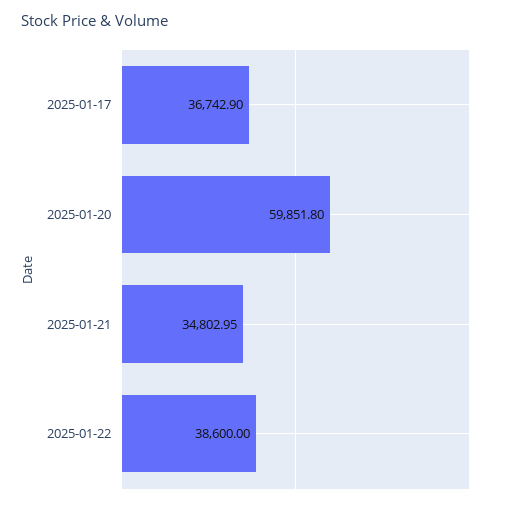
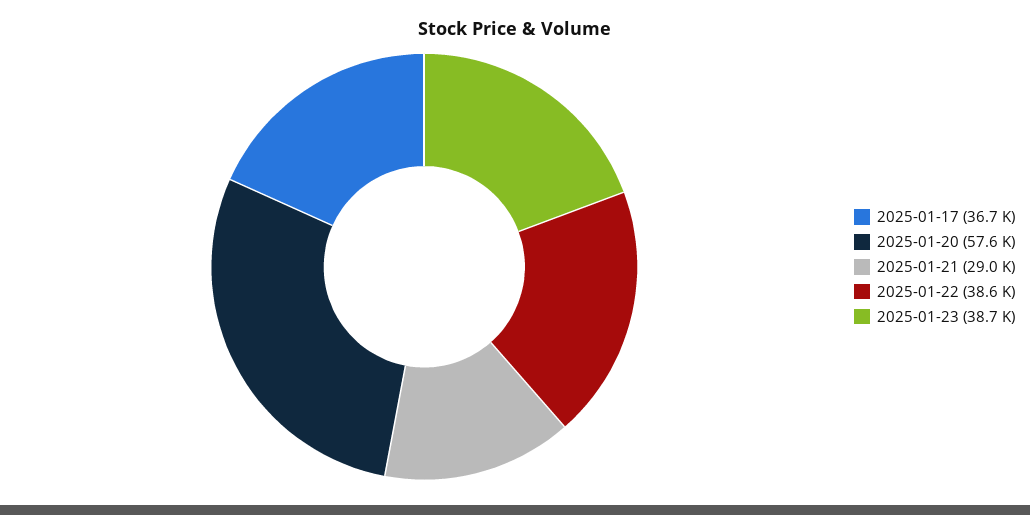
2025-01-20: 59851.8 -> 57600
2025-01-21: 34802.95 -> 29000
2025-01-23: none -> 38700

